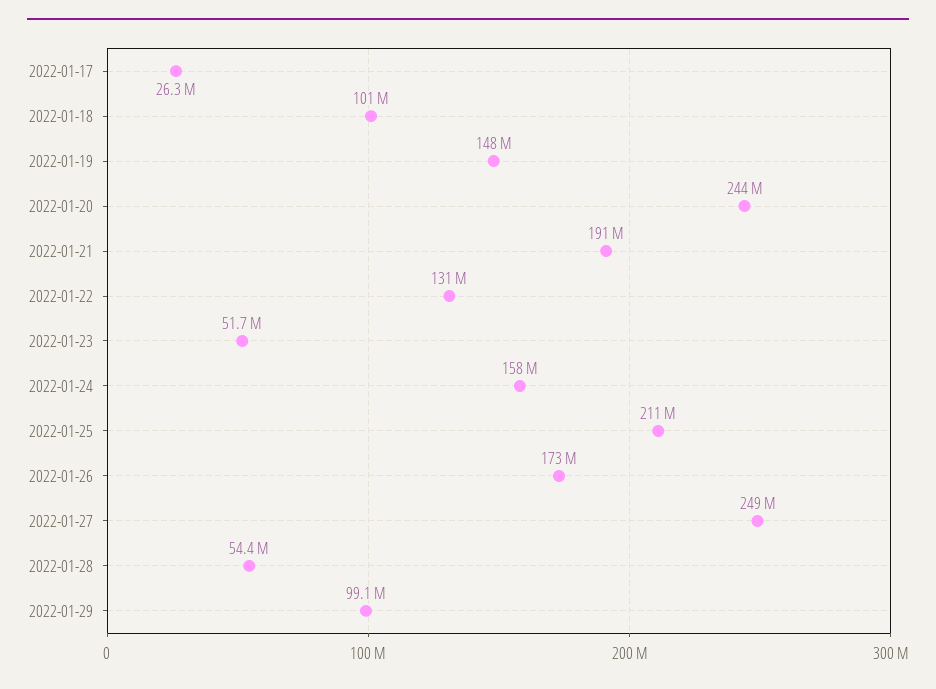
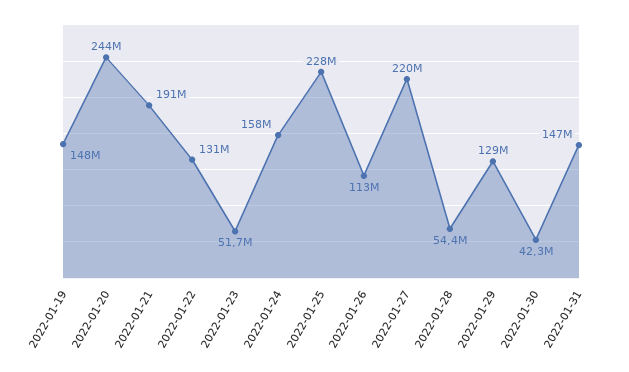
2022-01-17: 26300000 -> none
2022-01-18: 101000000 -> none
2022-01-25: 211000000 -> 228000000
2022-01-26: 173000000 -> 113000000
2022-01-27: 249000000 -> 220000000
2022-01-29: 99100000 -> 129000000
2022-01-30: none -> 42300000
2022-01-31: none -> 147000000

